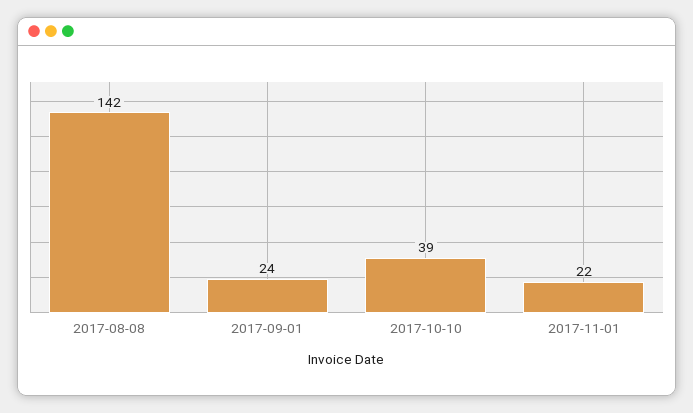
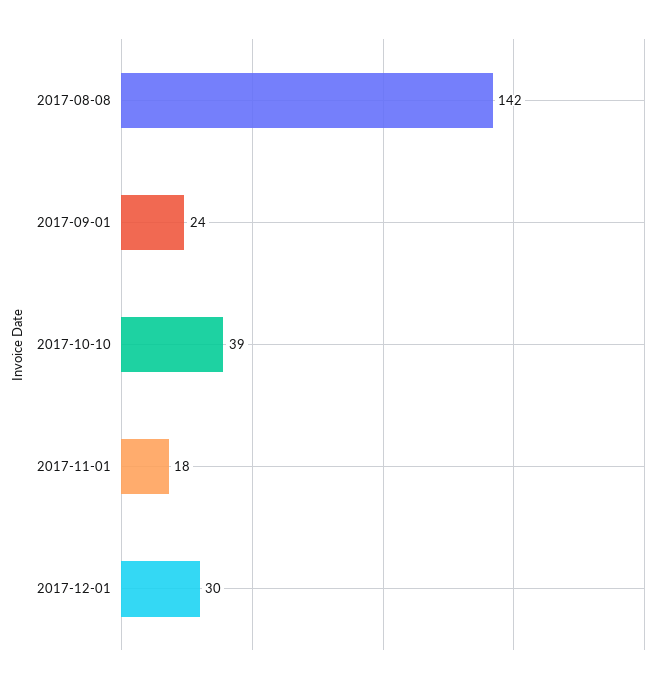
2017-11-01: 22 -> 18
2017-12-01: none -> 30

